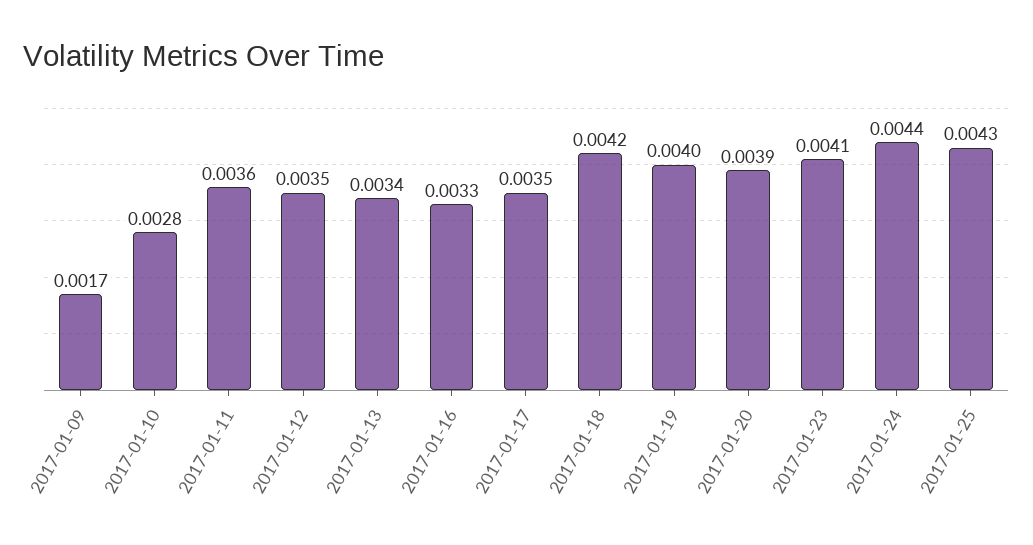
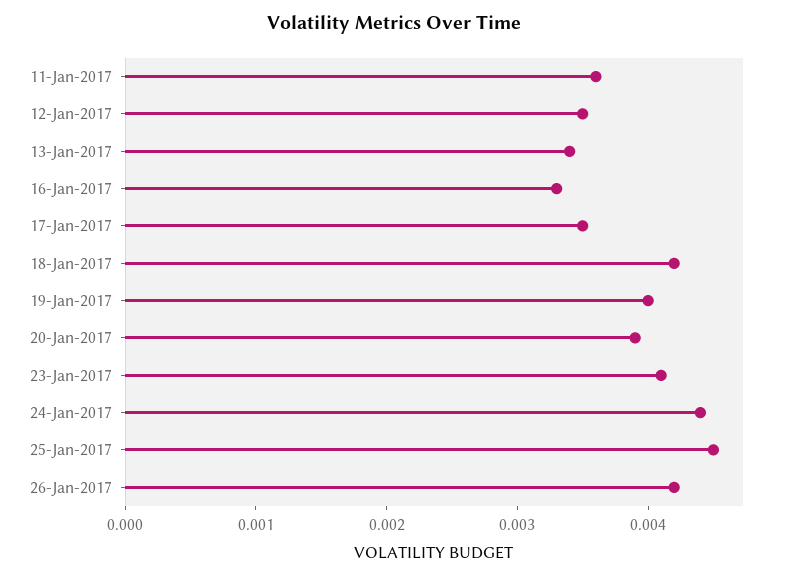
2017-01-09: 0.0017 -> none
2017-01-10: 0.0028 -> none
2017-01-25: 0.0043 -> 0.0045
26-Jan-2017: none -> 0.0042

